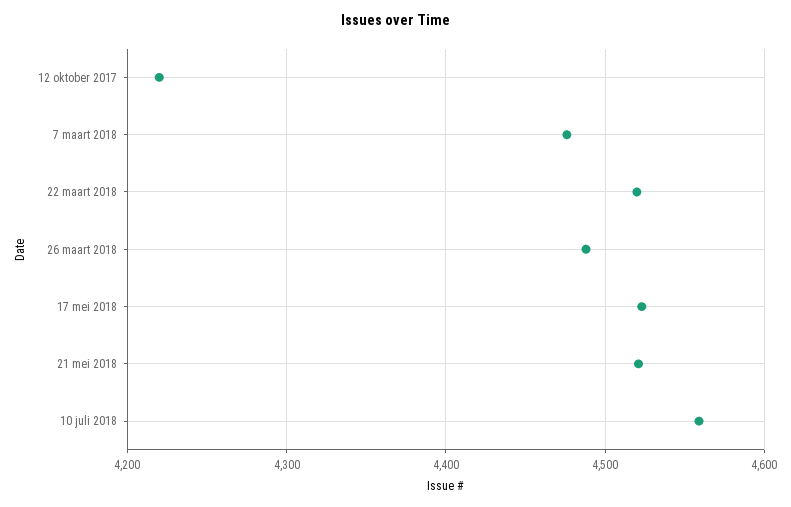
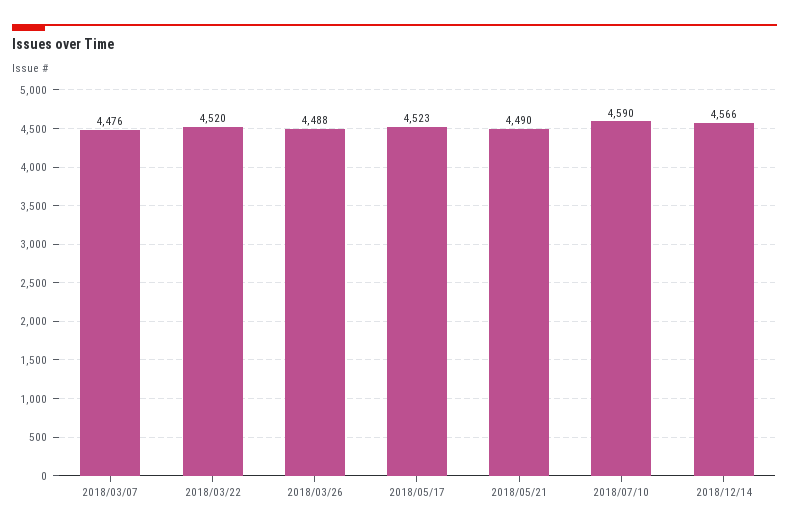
12 oktober 2017: 4220 -> none
21 mei 2018: 4520 -> 4490
10 juli 2018: 4560 -> 4590
2018/12/14: none -> 4566

